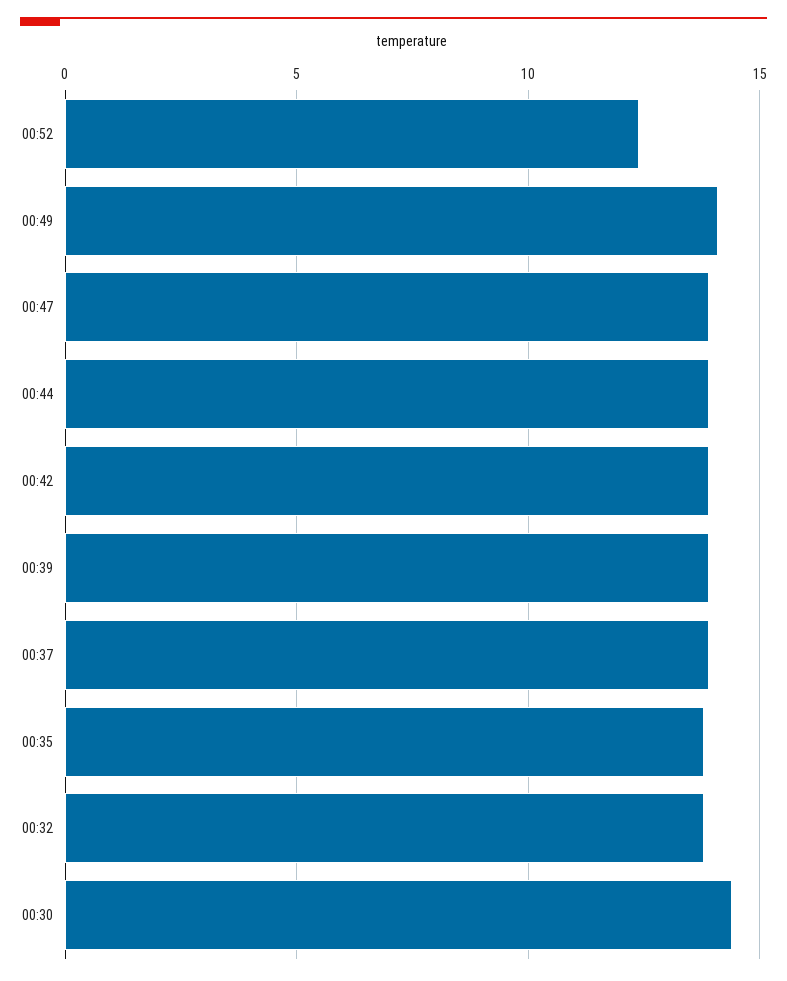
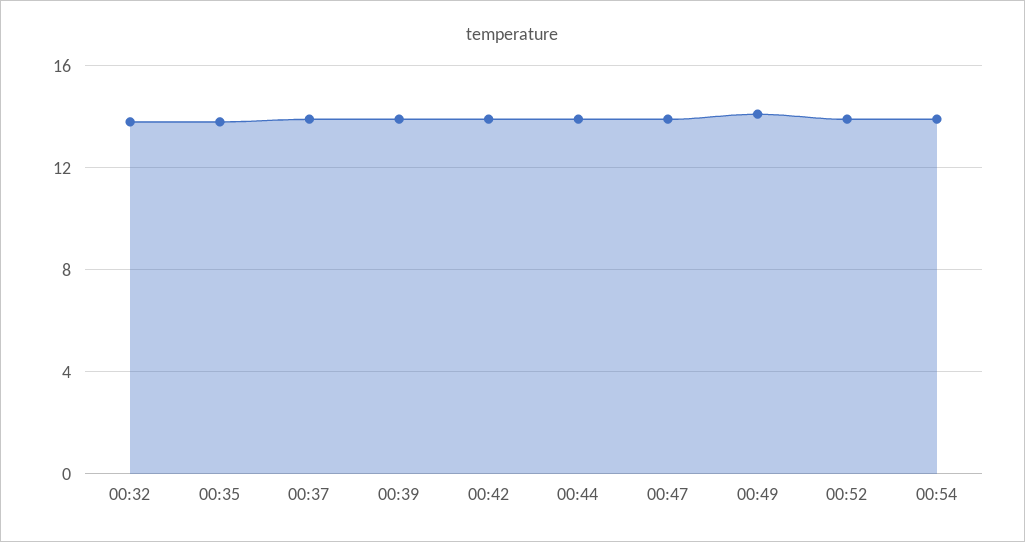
00:52: 12.5 -> 14
00:30: 14.5 -> none
00:54: none -> 14

